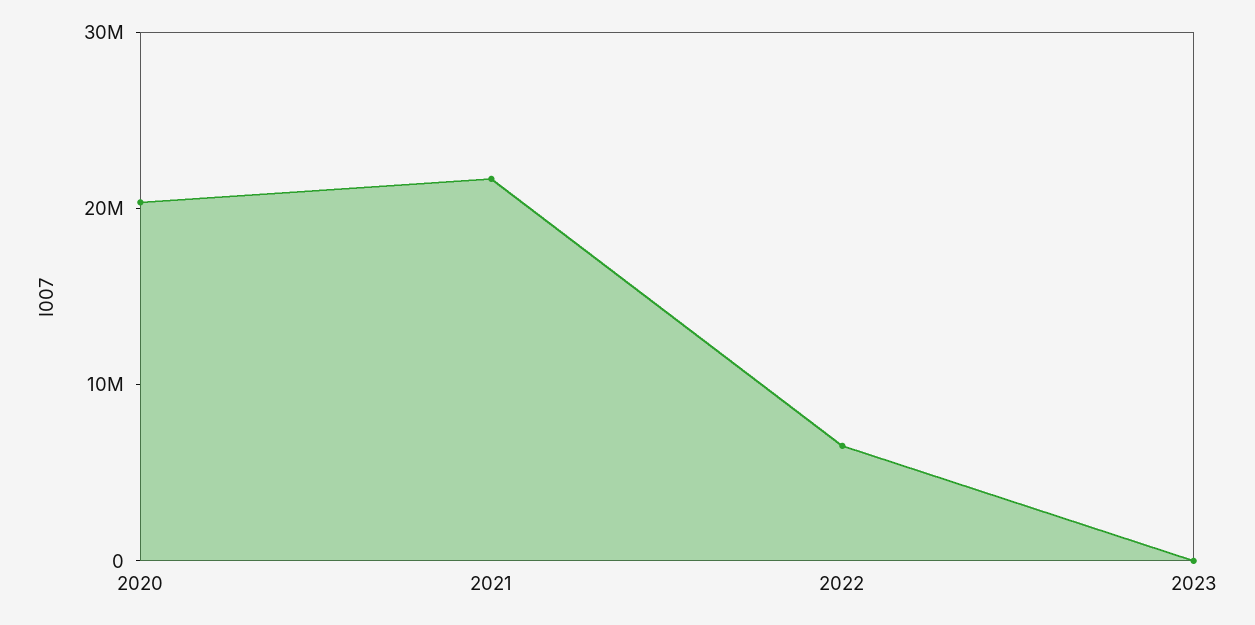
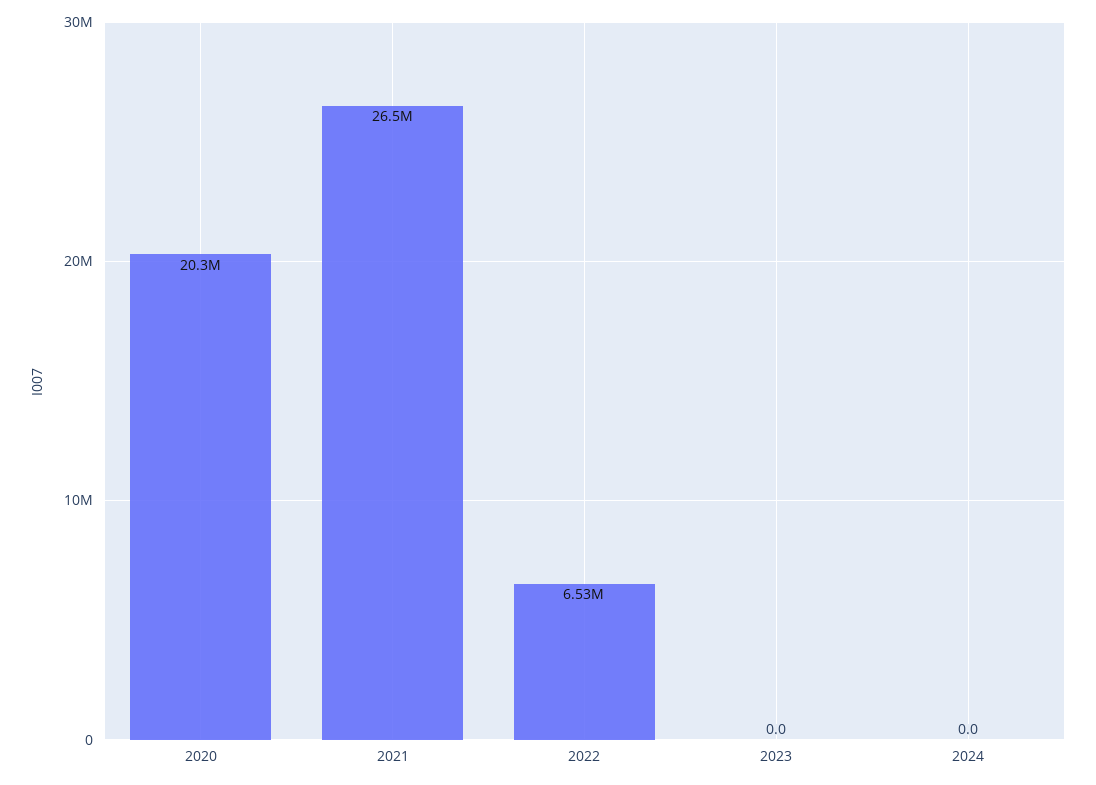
2021: 22000000 -> 26500000
2024: none -> 0

